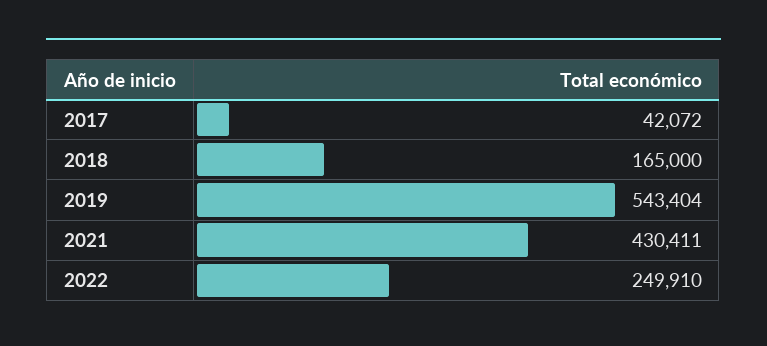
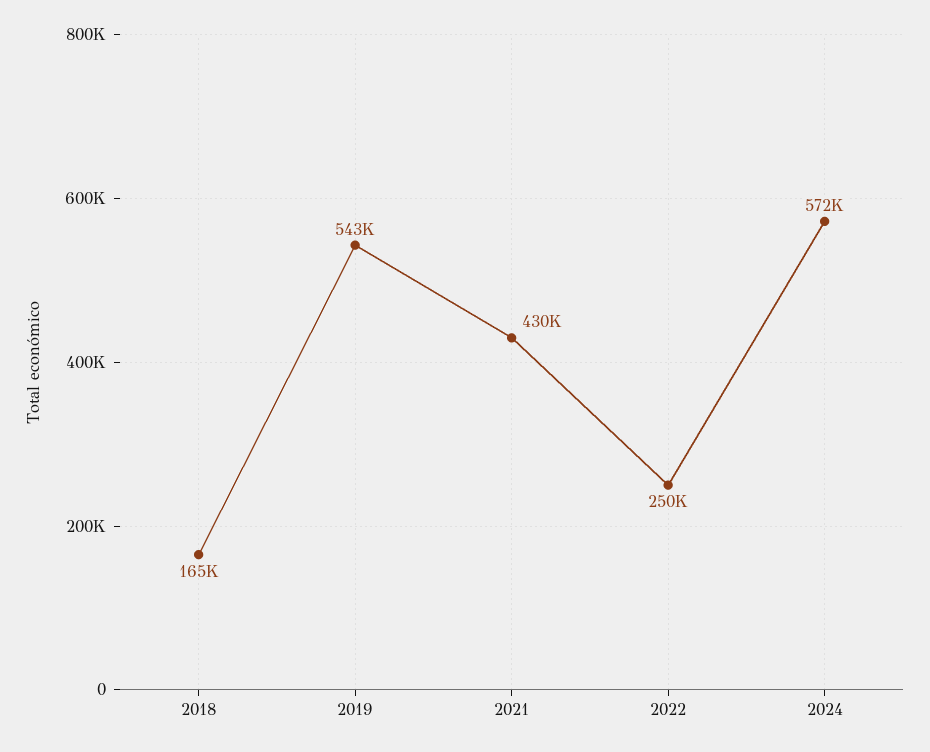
2017: 42072 -> none
2024: none -> 572000

